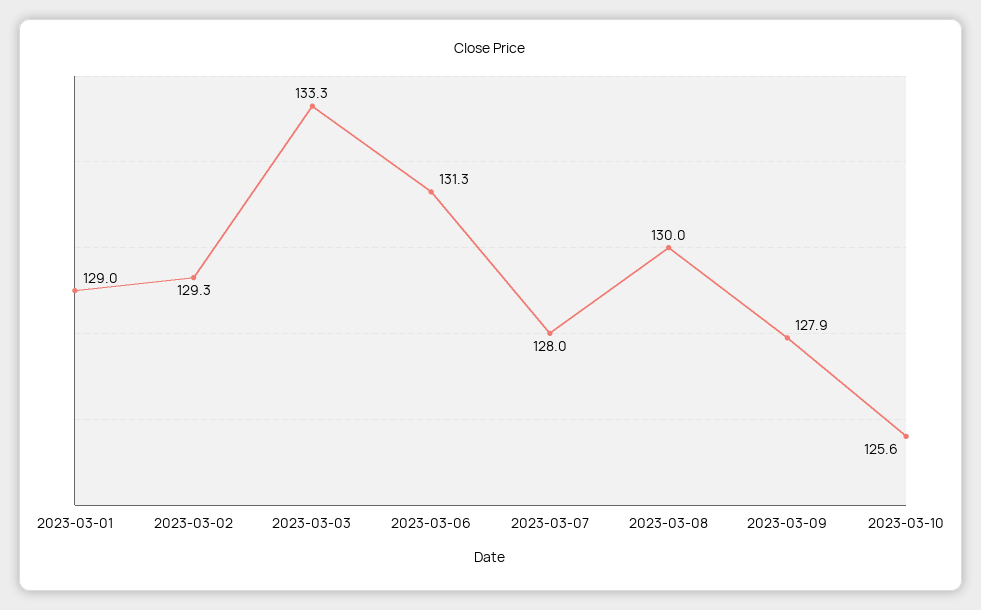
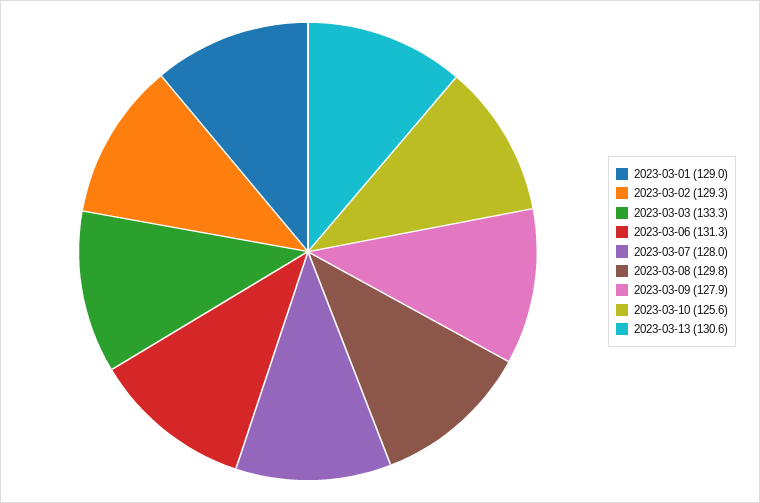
2023-03-08: 130 -> 129.8
2023-03-13: none -> 130.6

